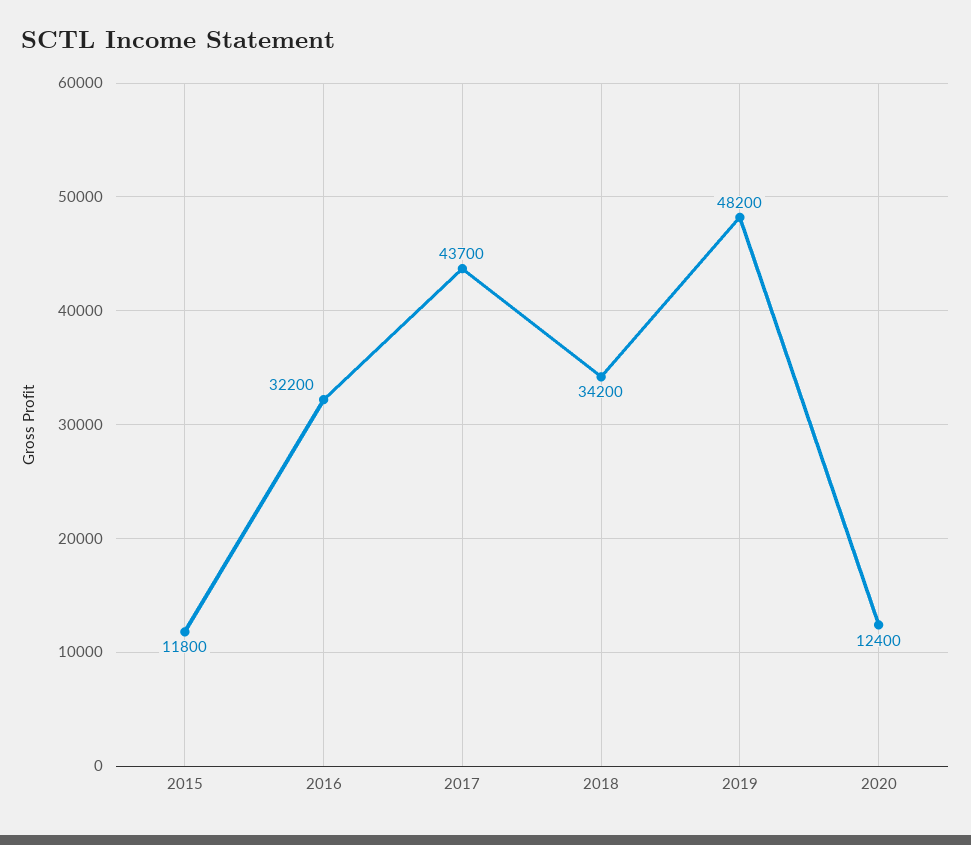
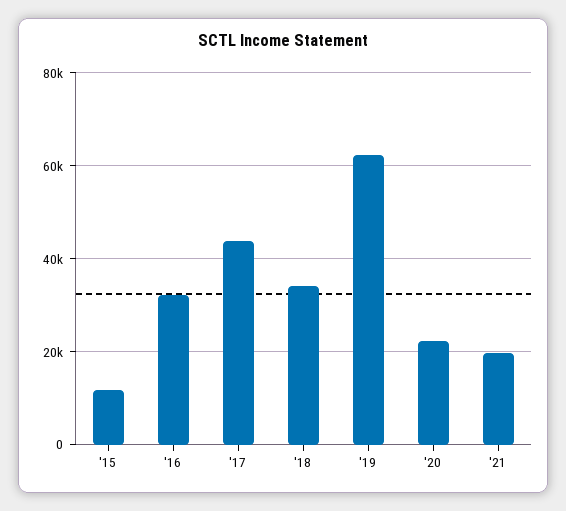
2019: 48200 -> 62000
2020: 12400 -> 22000
'21: none -> 20000

